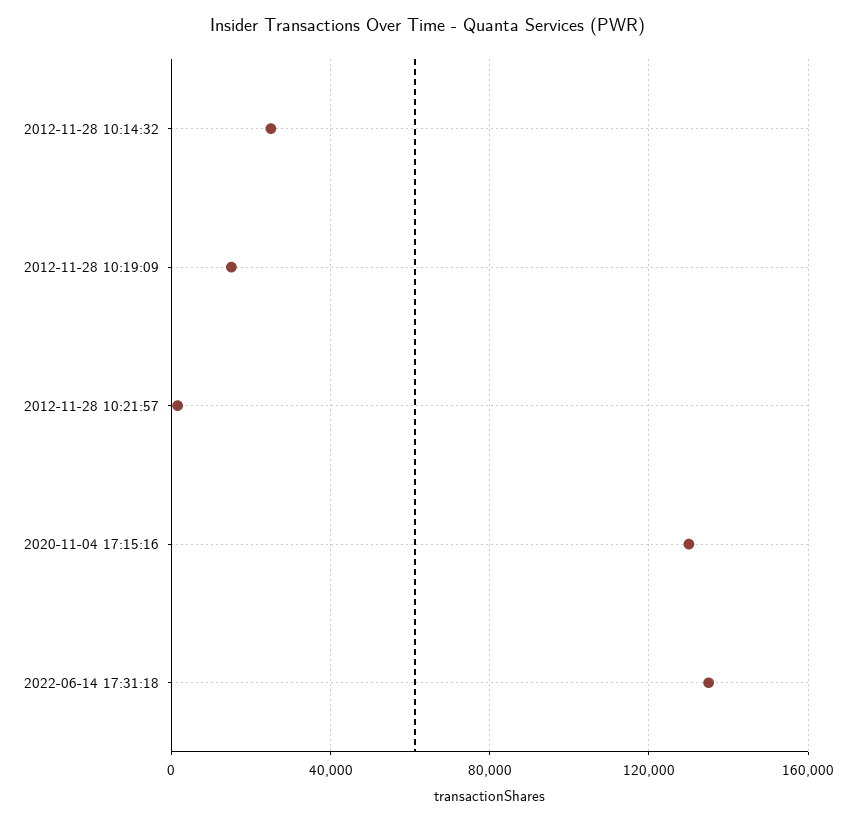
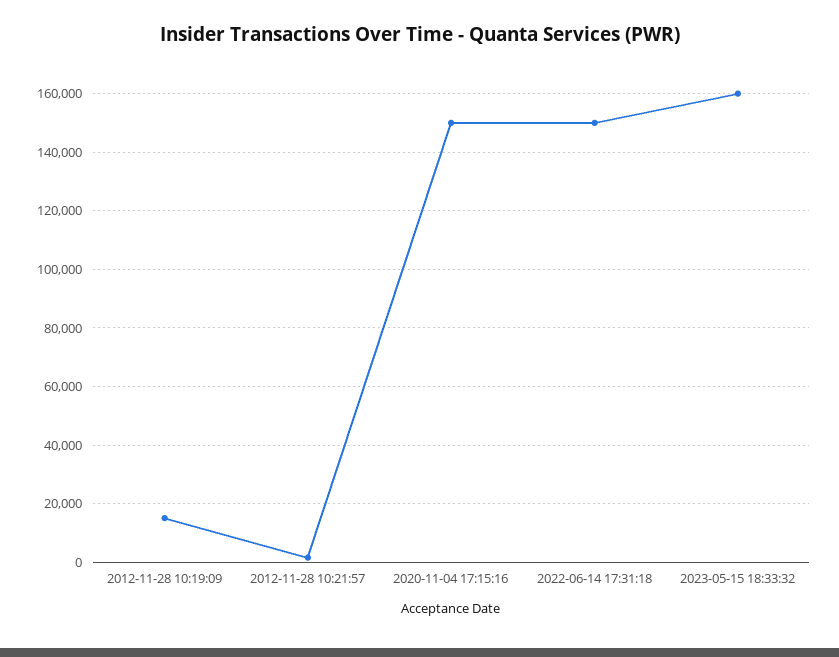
2012-11-28 10:14:32: 25000 -> none
2020-11-04 17:15:16: 130000 -> 150000
2022-06-14 17:31:18: 135000 -> 150000
2023-05-15 18:33:32: none -> 160000

